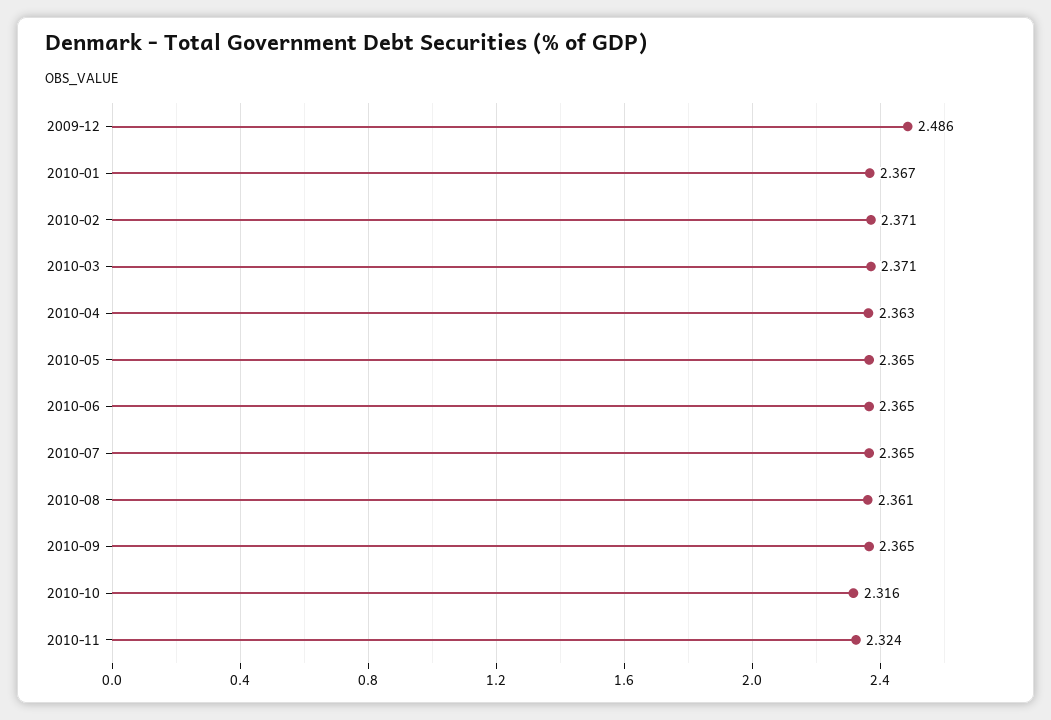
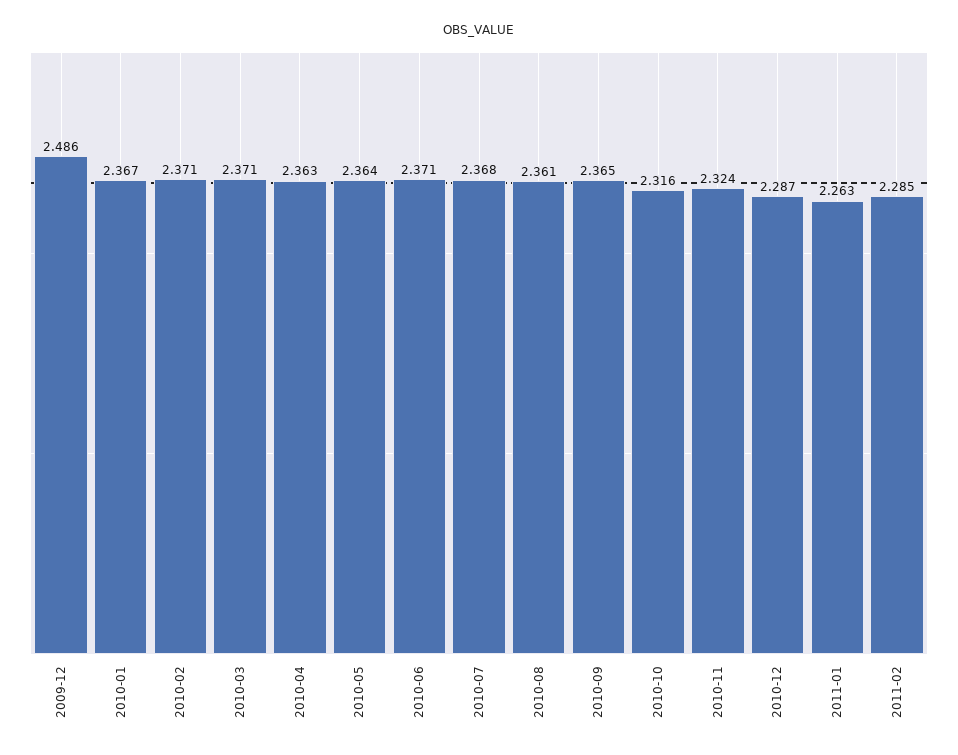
2010-05: 2.365 -> 2.364
2010-06: 2.365 -> 2.371
2010-07: 2.365 -> 2.368
2010-12: none -> 2.287
2011-01: none -> 2.263
2011-02: none -> 2.285

